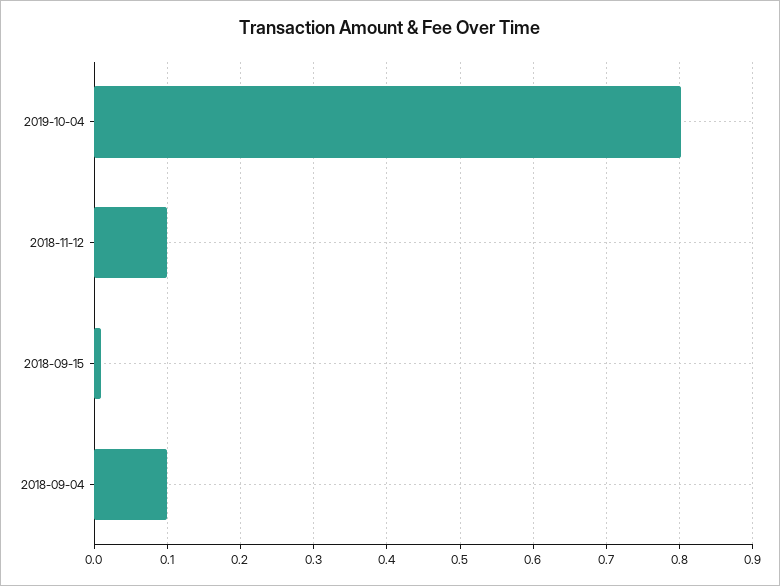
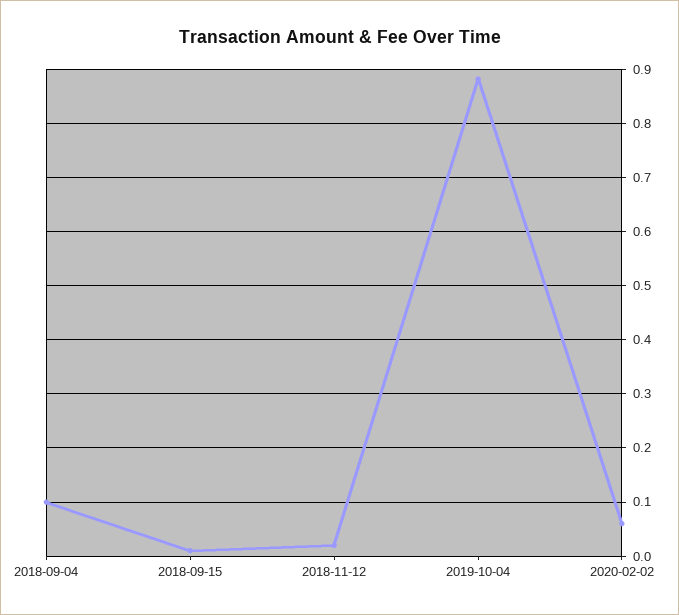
2019-10-04: 0.8 -> 0.88
2018-11-12: 0.1 -> 0.02
2020-02-02: none -> 0.06

